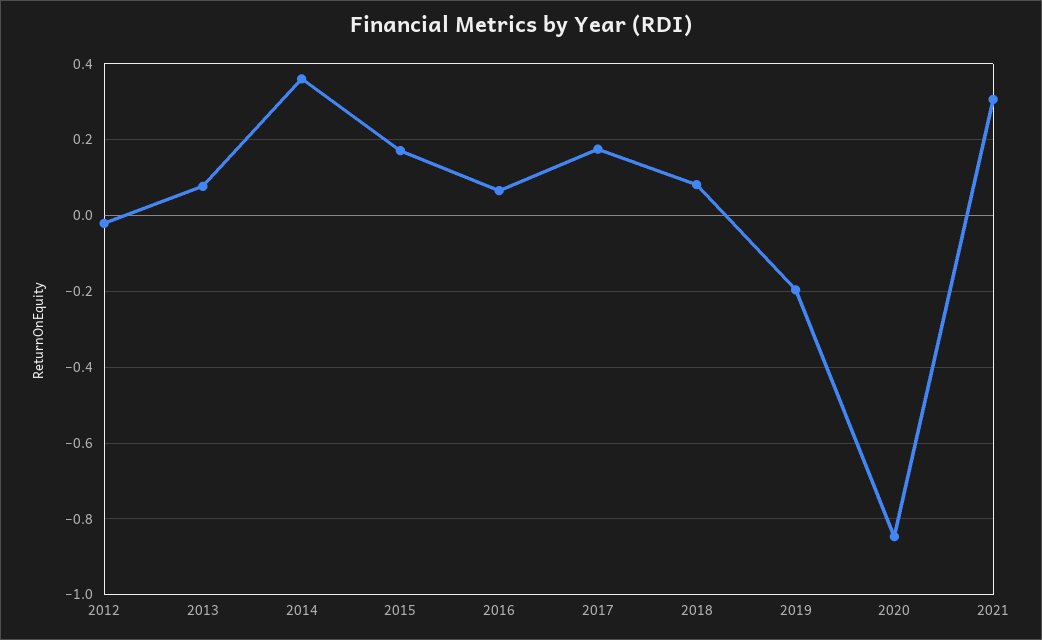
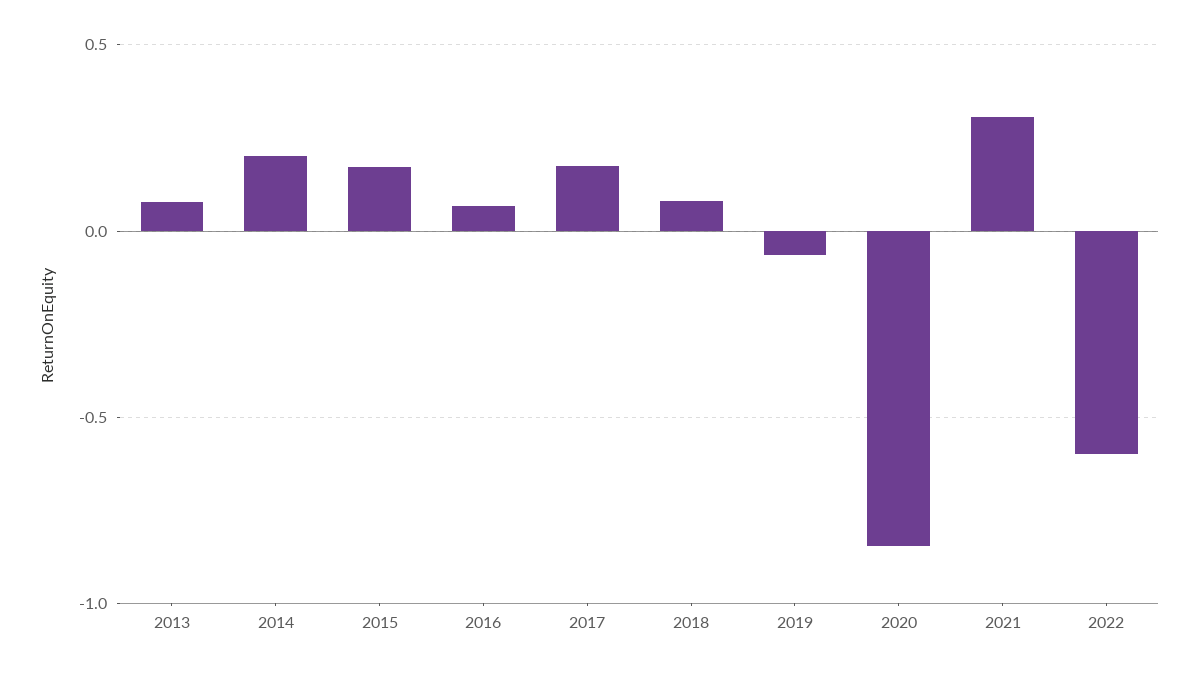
2012: -0.02 -> none
2014: 0.36 -> 0.2
2019: -0.2 -> -0.05
2022: none -> -0.6

